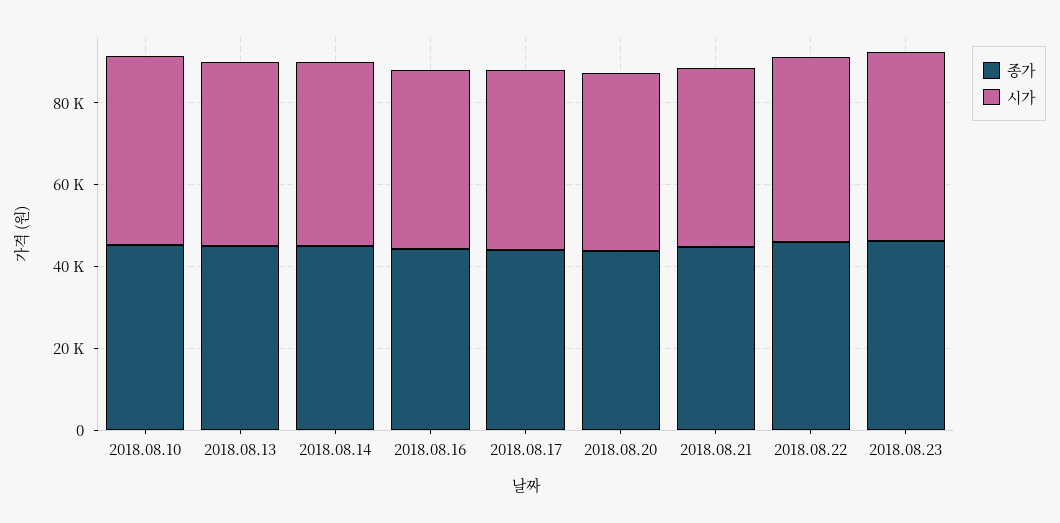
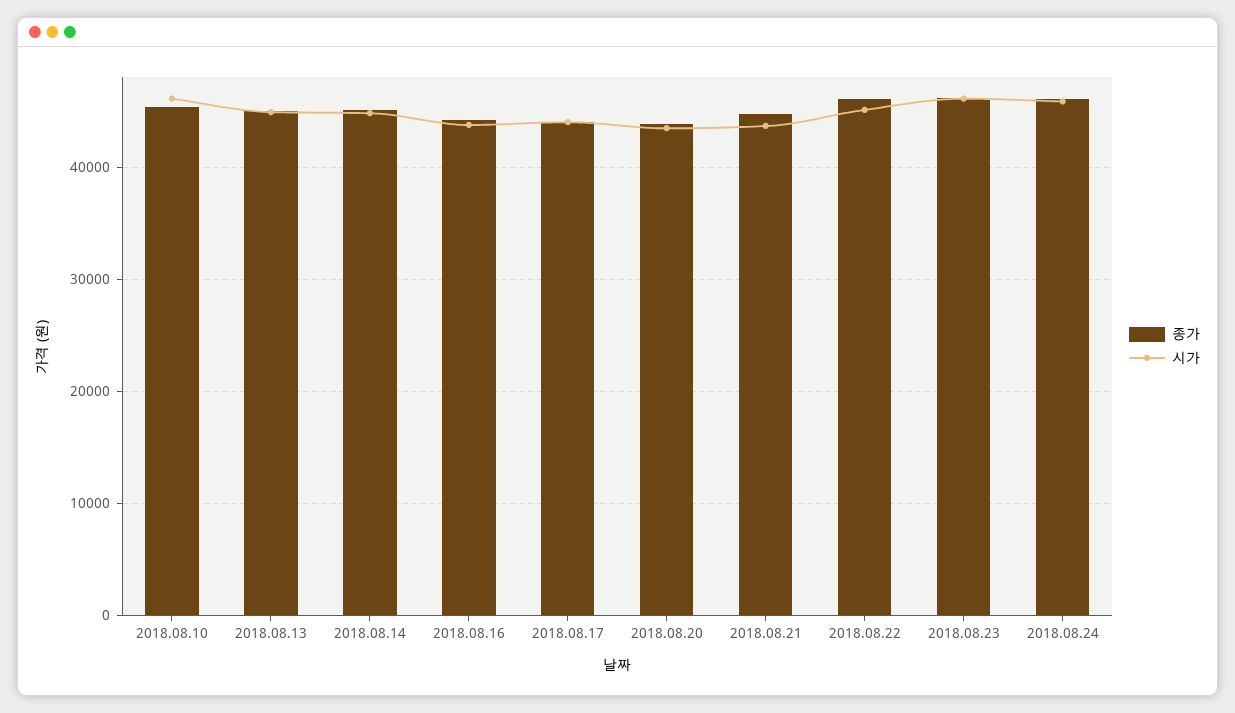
종가, 2018.08.24: none -> 46000
시가, 2018.08.24: none -> 46000

